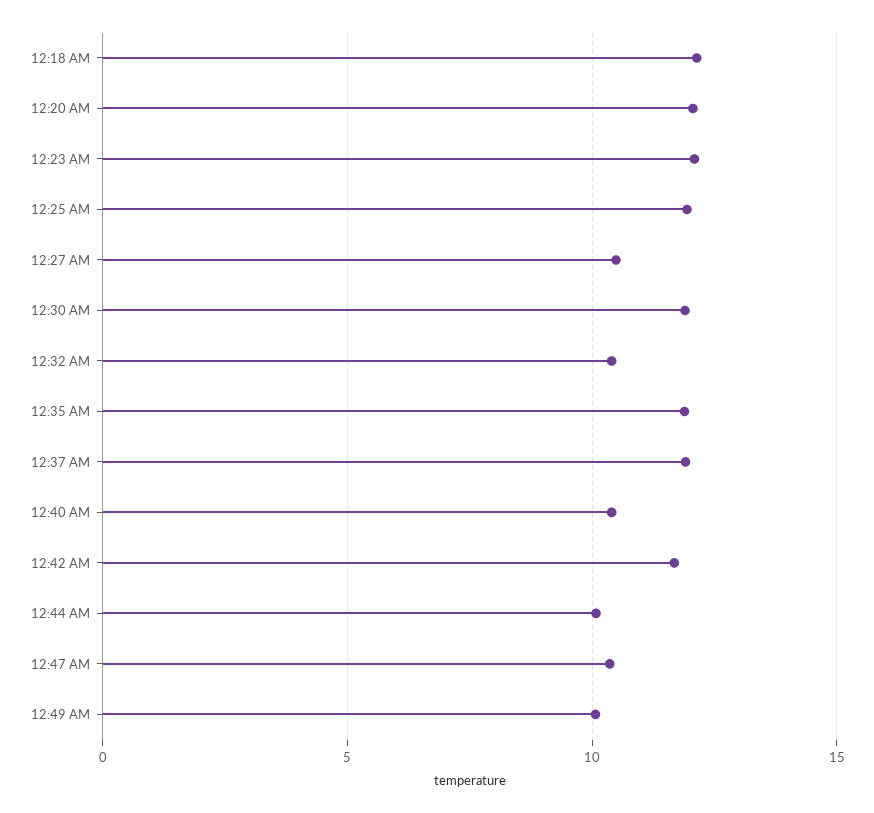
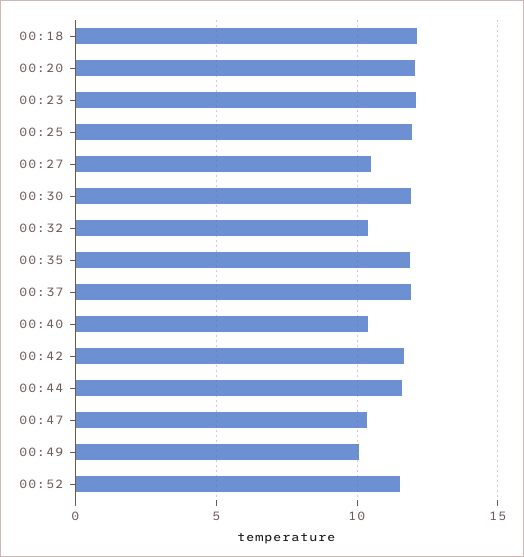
12:44 AM: 10 -> 11.5
00:52: none -> 11.5

